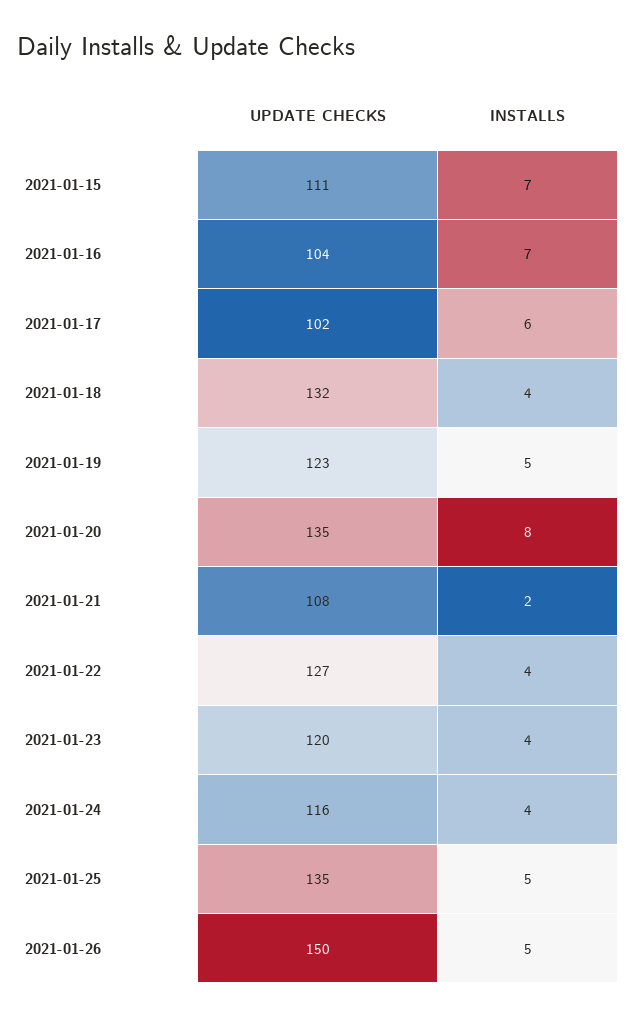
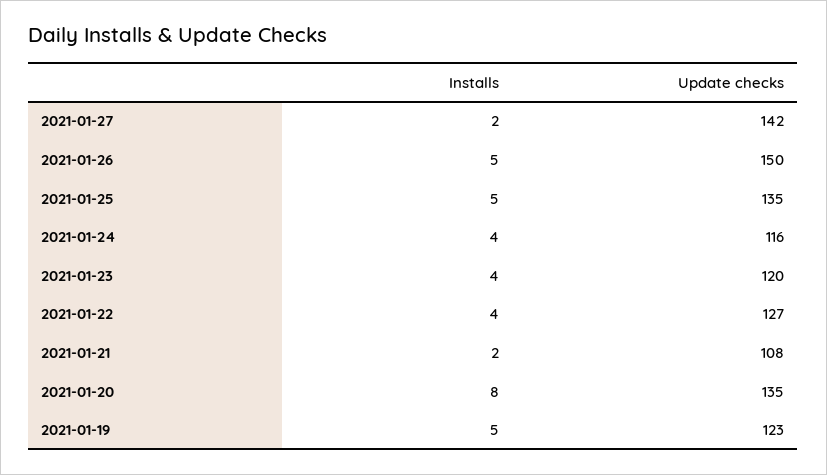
UPDATE CHECKS, 2021-01-15: 111 -> none
INSTALLS, 2021-01-15: 7 -> none
UPDATE CHECKS, 2021-01-16: 104 -> none
INSTALLS, 2021-01-16: 7 -> none
UPDATE CHECKS, 2021-01-17: 102 -> none
INSTALLS, 2021-01-17: 6 -> none
UPDATE CHECKS, 2021-01-18: 132 -> none
INSTALLS, 2021-01-18: 4 -> none
INSTALLS, 2021-01-27: none -> 2
UPDATE CHECKS, 2021-01-27: none -> 142

